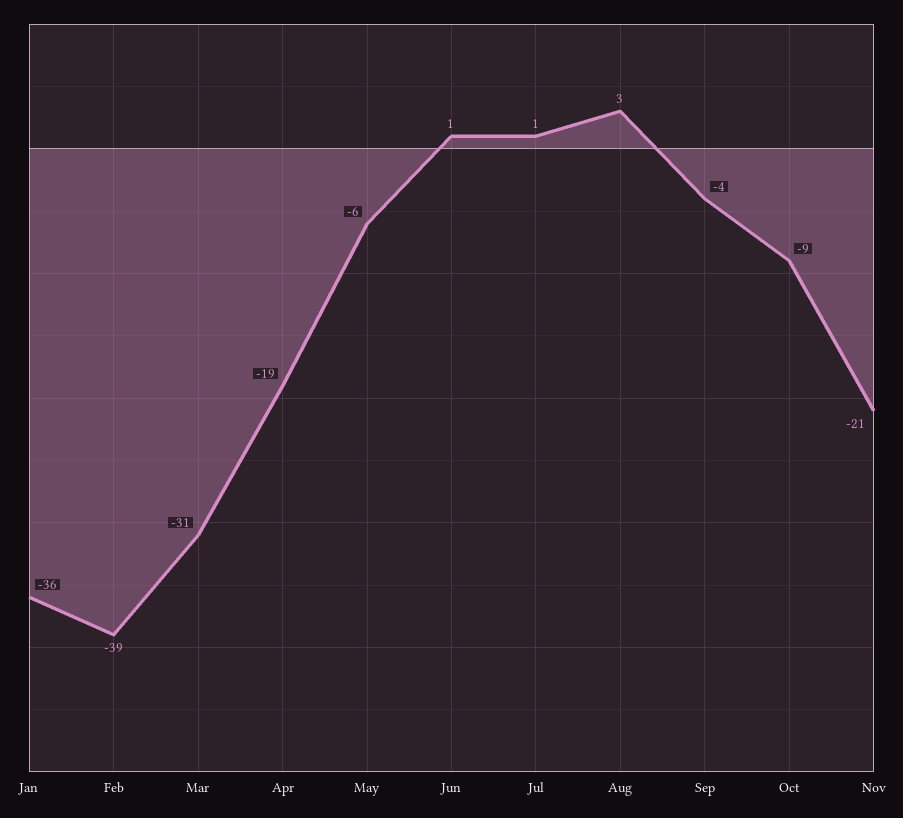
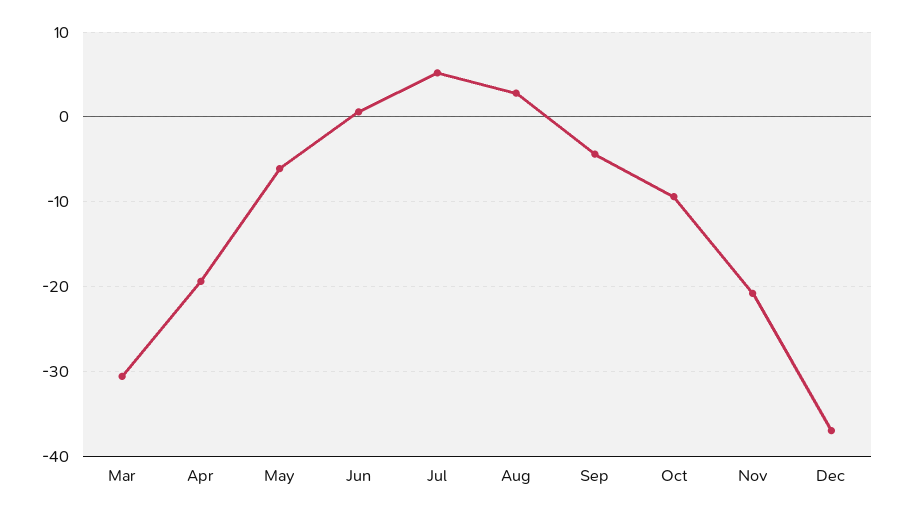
Jan: -36 -> none
Feb: -39 -> none
Jul: 1 -> 5
Dec: none -> -37

